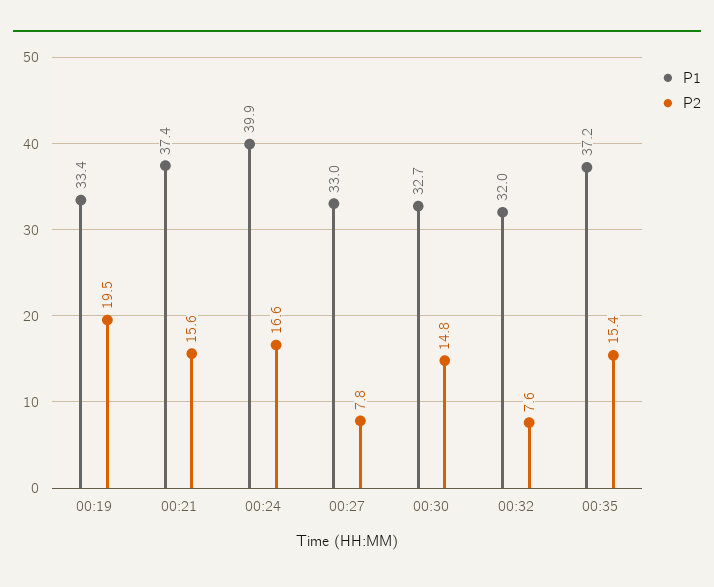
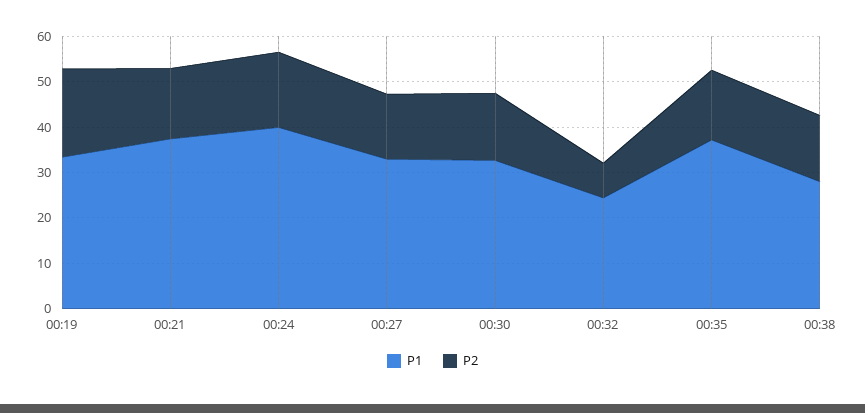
P2, 00:27: 7.8 -> 14
P1, 00:32: 32 -> 24
P1, 00:38: none -> 28
P2, 00:38: none -> 14

